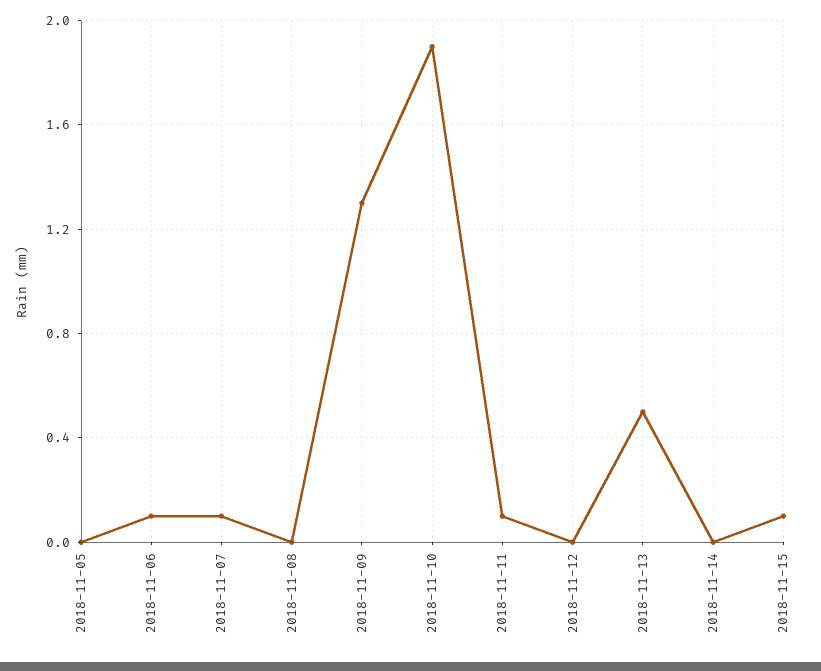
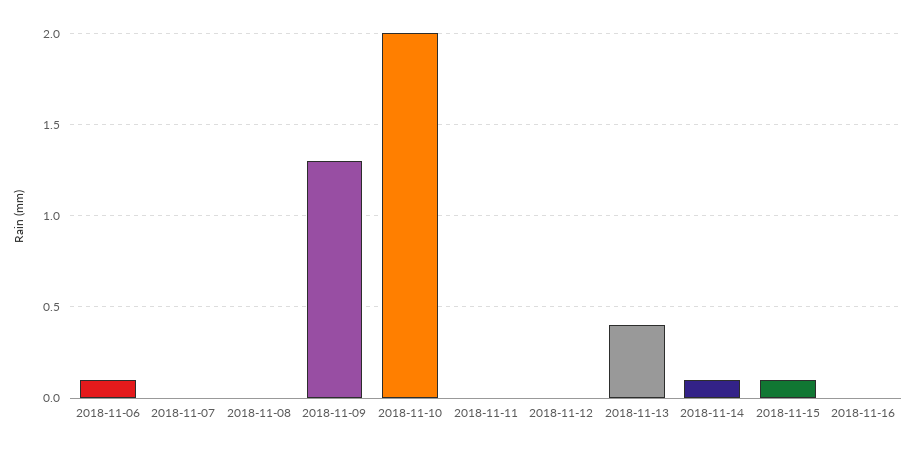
2018-11-05: 0 -> none
2018-11-07: 0.1 -> 0
2018-11-10: 1.9 -> 2
2018-11-11: 0.1 -> 0
2018-11-13: 0.5 -> 0.4
2018-11-14: 0 -> 0.1
2018-11-16: none -> 0

